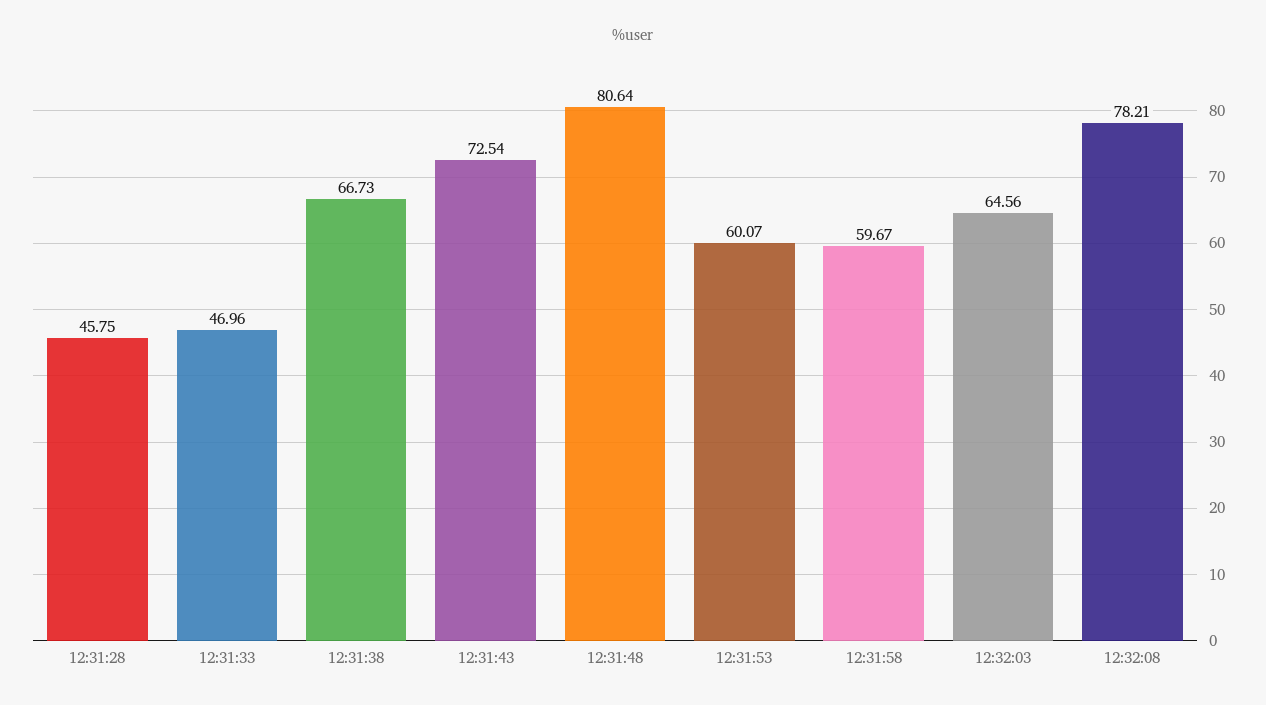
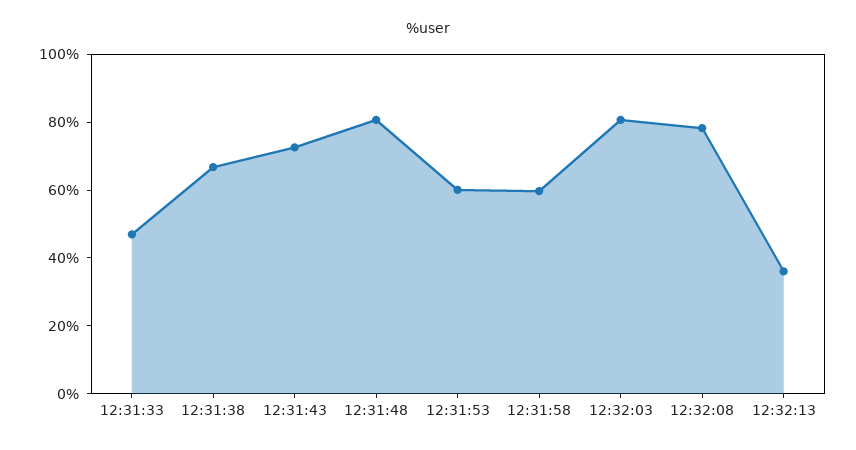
12:31:28: 45.75 -> none
12:32:03: 64.56 -> 80
12:32:13: none -> 35

